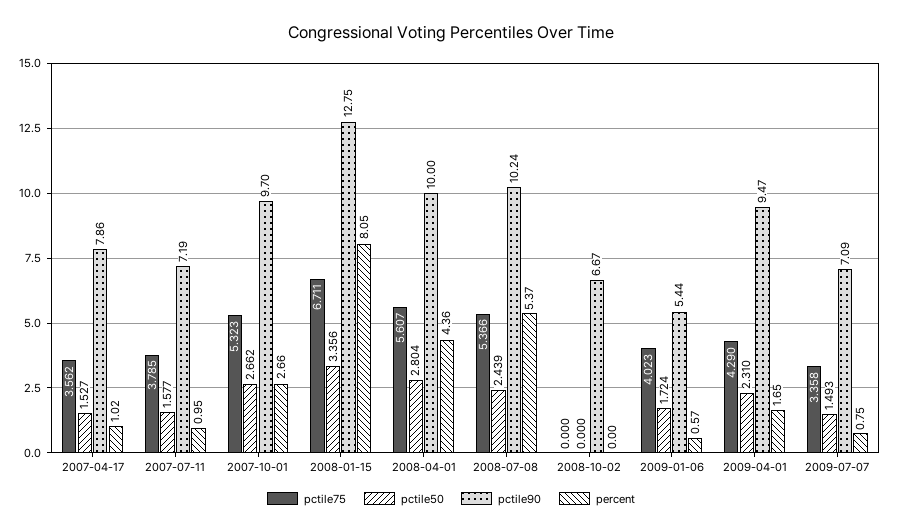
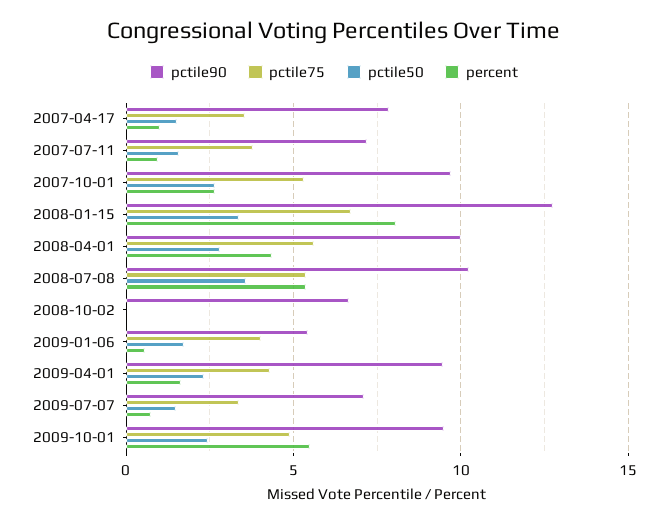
pctile50, 2008-07-08: 2.439 -> 3.5
pctile90, 2009-10-01: none -> 9.5
pctile75, 2009-10-01: none -> 5
pctile50, 2009-10-01: none -> 2.5
percent, 2009-10-01: none -> 5.5

